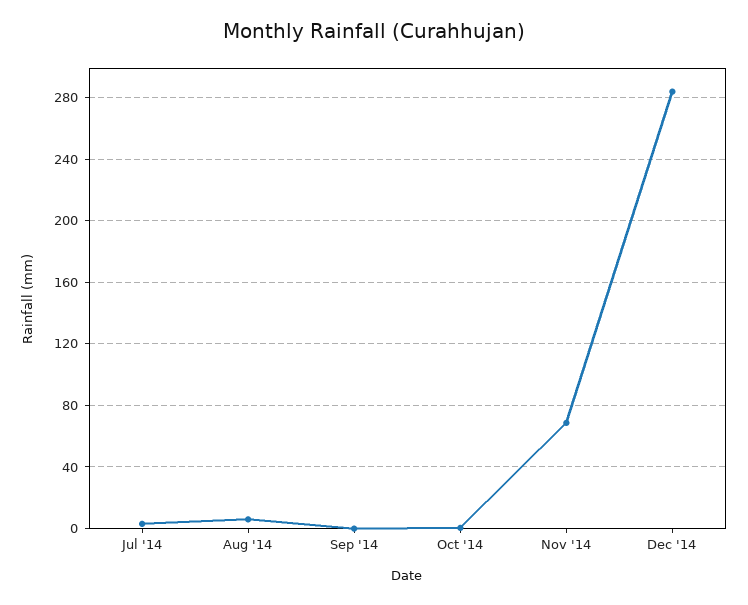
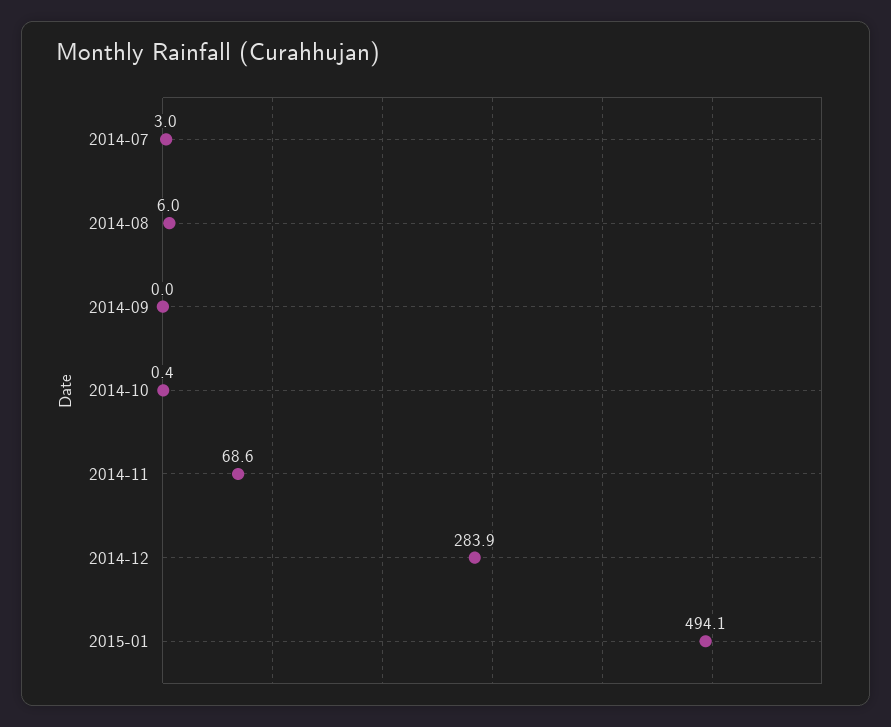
2015-01: none -> 494.1

